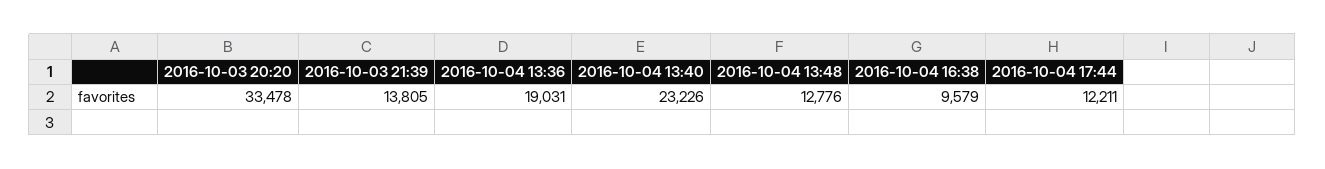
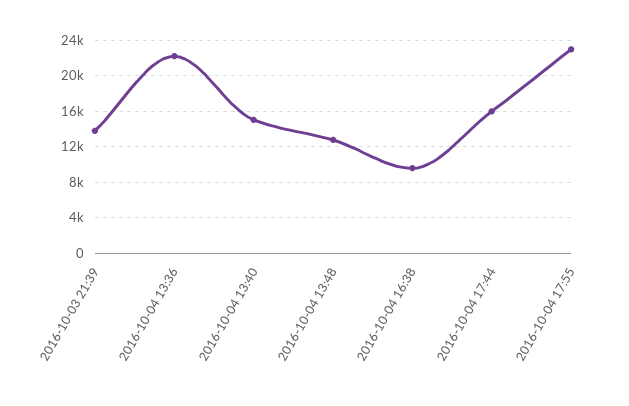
2016-10-03 20:20: 33478 -> none
2016-10-04 13:36: 19031 -> 22000
2016-10-04 13:40: 23226 -> 15000
2016-10-04 17:44: 12211 -> 16000
2016-10-04 17:55: none -> 23000

